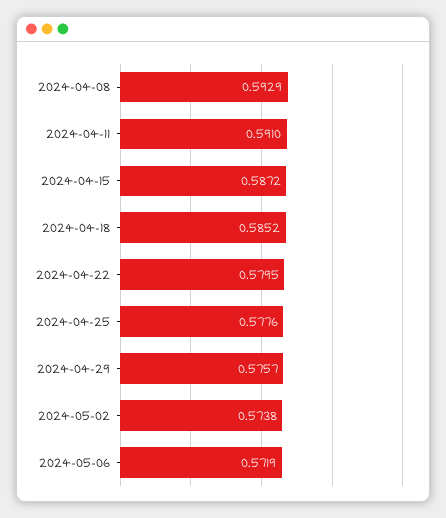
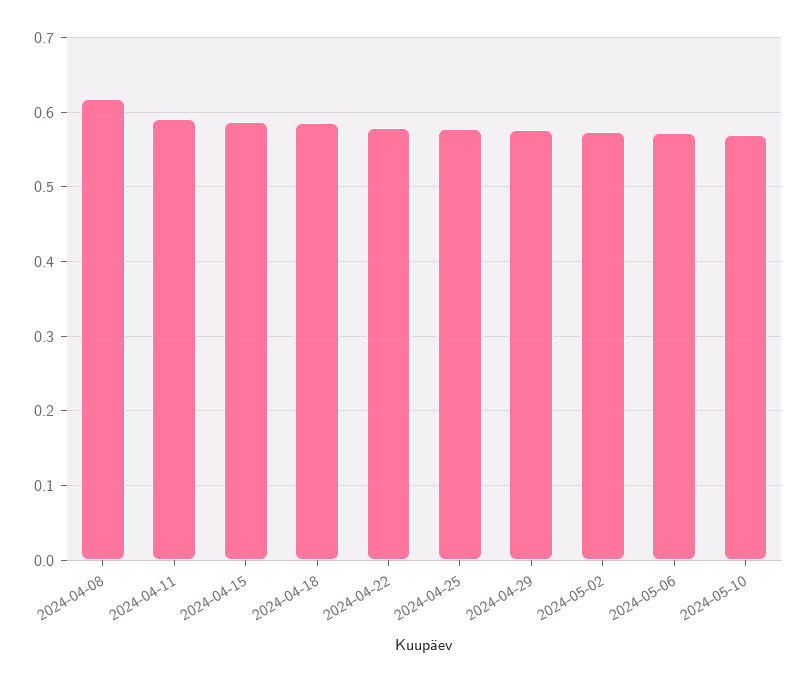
2024-04-08: 0.5929 -> 0.62
2024-05-10: none -> 0.57

